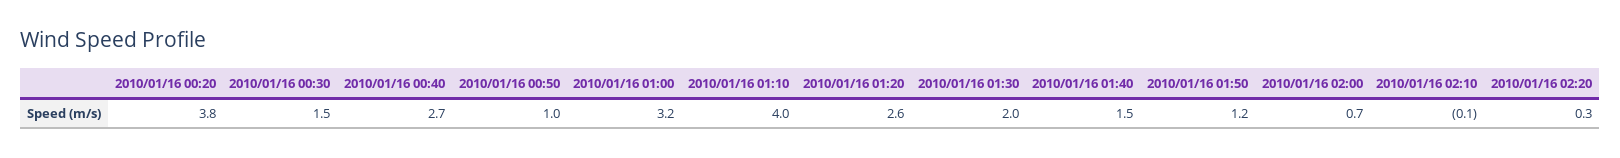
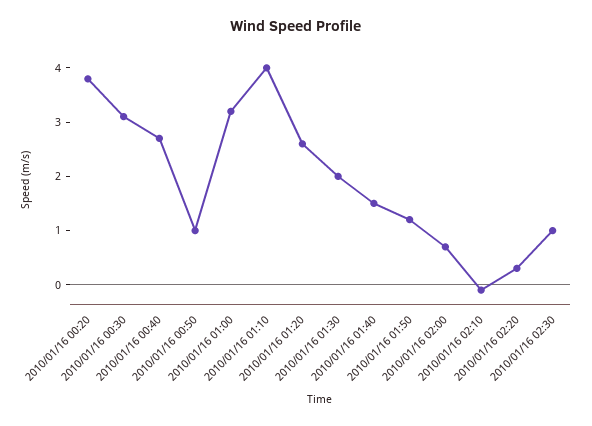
2010/01/16 00:30: 1.5 -> 3
2010/01/16 02:30: none -> 1

